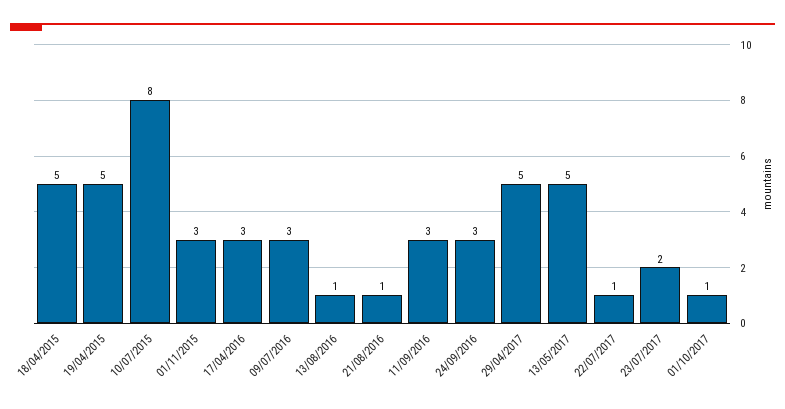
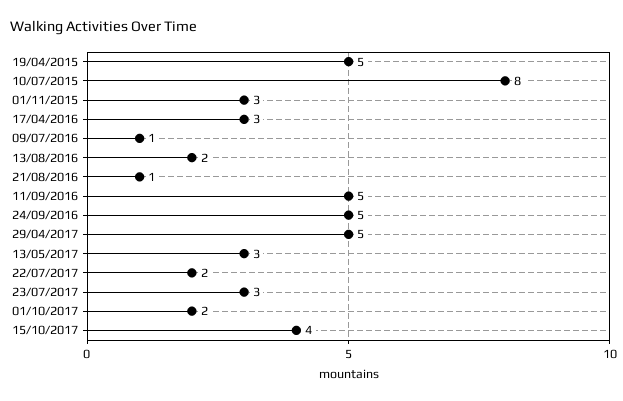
18/04/2015: 5 -> none
09/07/2016: 3 -> 1
13/08/2016: 1 -> 2
11/09/2016: 3 -> 5
24/09/2016: 3 -> 5
13/05/2017: 5 -> 3
22/07/2017: 1 -> 2
23/07/2017: 2 -> 3
01/10/2017: 1 -> 2
15/10/2017: none -> 4

